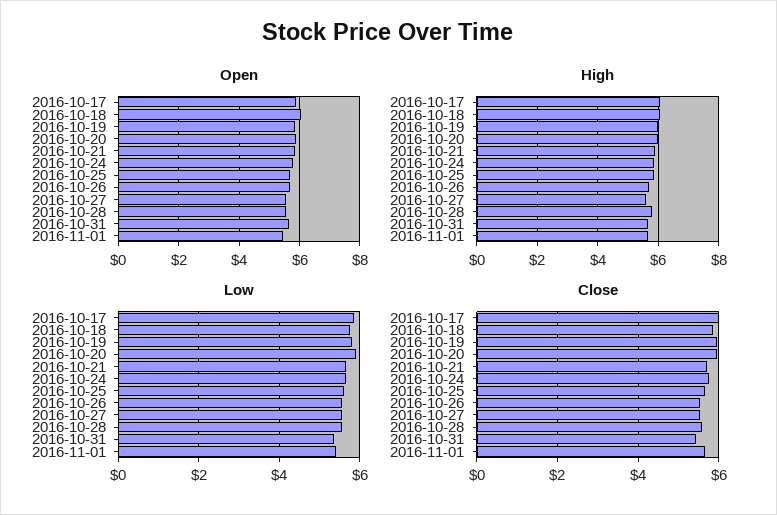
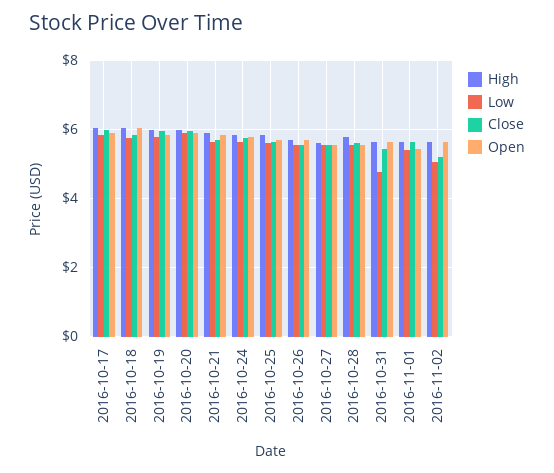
Low, 2016-10-31: 5.4 -> 4.8
High, 2016-11-02: none -> 5.6
Low, 2016-11-02: none -> 5
Close, 2016-11-02: none -> 5.2
Open, 2016-11-02: none -> 5.6

